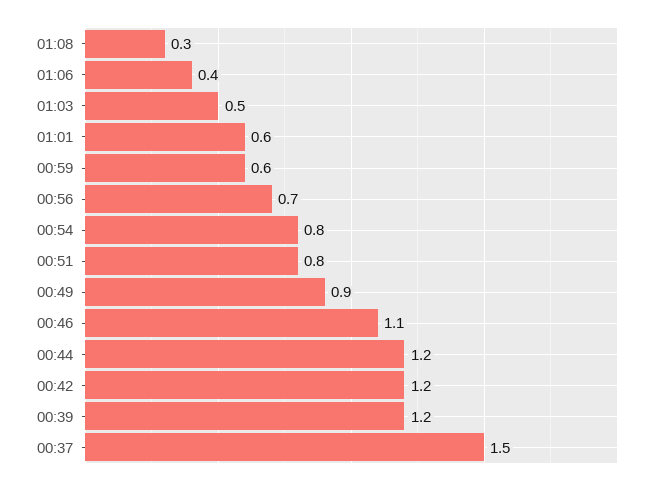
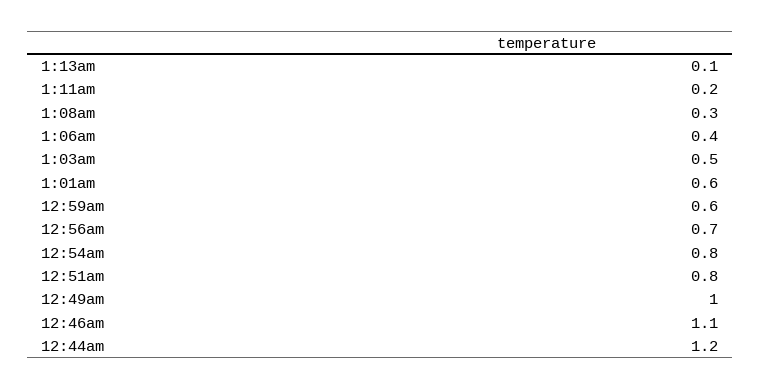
00:49: 0.9 -> 1
00:42: 1.2 -> none
00:39: 1.2 -> none
00:37: 1.5 -> none
1:13am: none -> 0.1
1:11am: none -> 0.2

